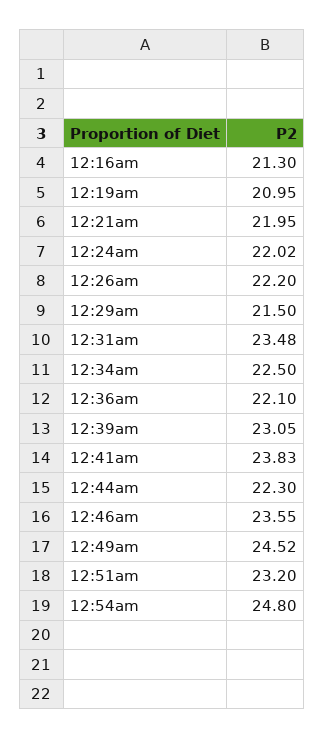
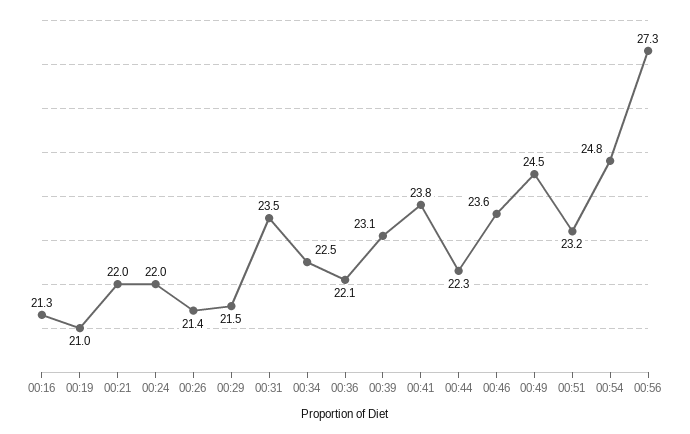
12:26am: 22.2 -> 21.4
00:56: none -> 27.3

